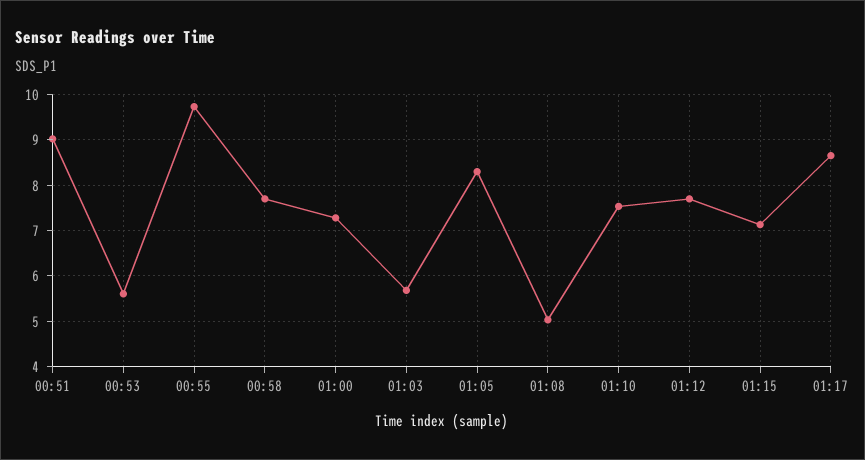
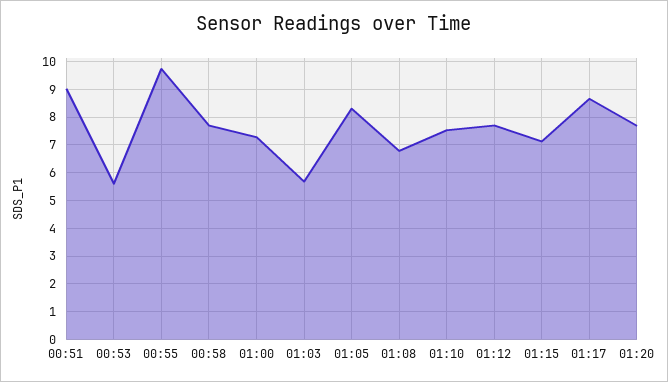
01:08: 5 -> 6.75
01:20: none -> 7.75

